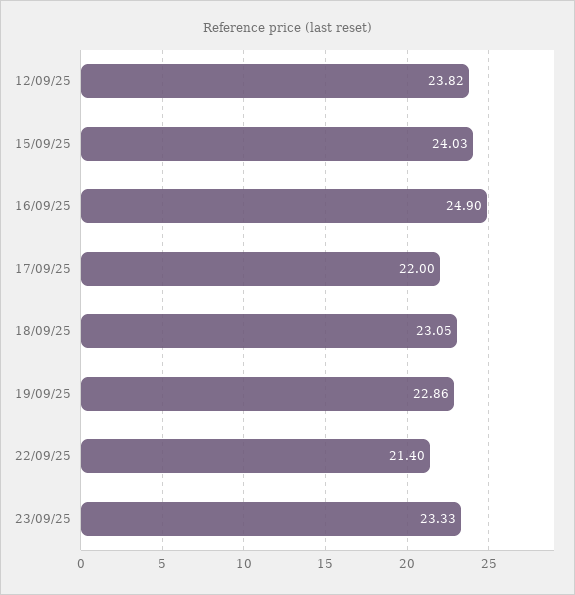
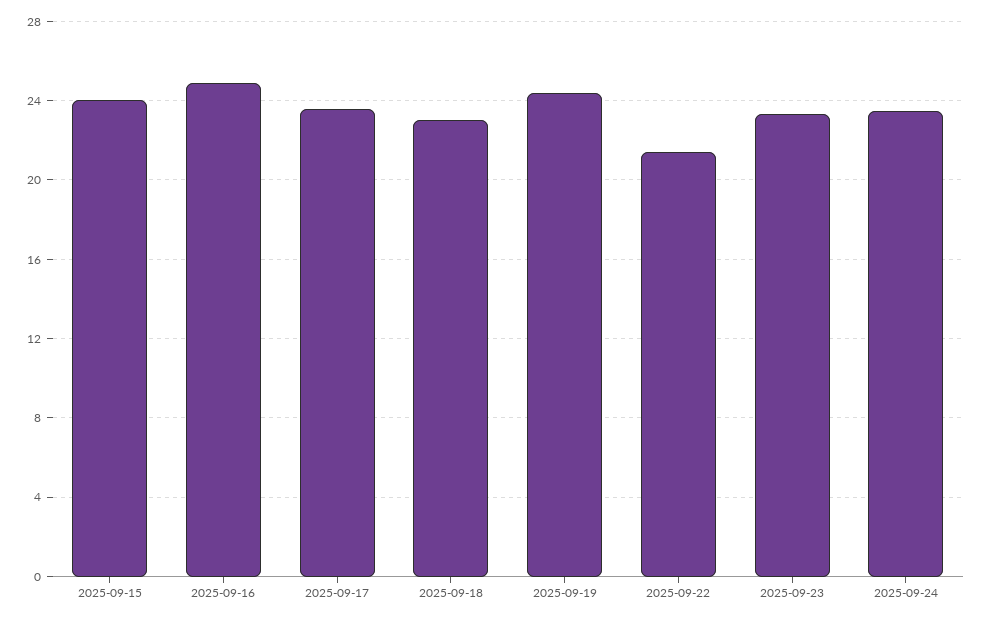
12/09/25: 23.82 -> none
17/09/25: 22 -> 23.5
19/09/25: 22.86 -> 24.5
2025-09-24: none -> 23.5

